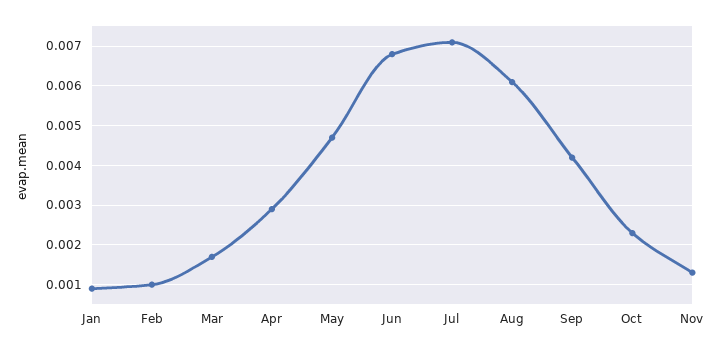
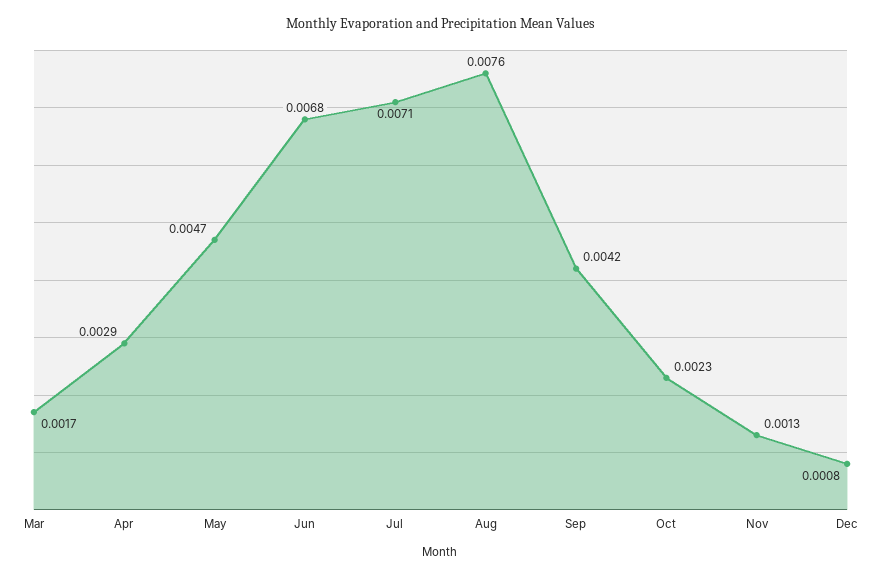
Jan: 0.001 -> none
Feb: 0.001 -> none
Aug: 0.006 -> 0.0076
Dec: none -> 0.0008

